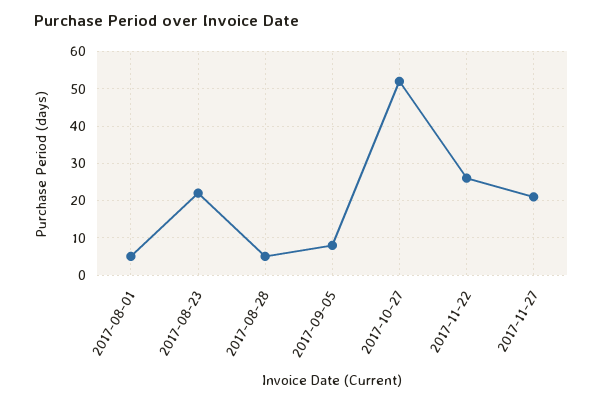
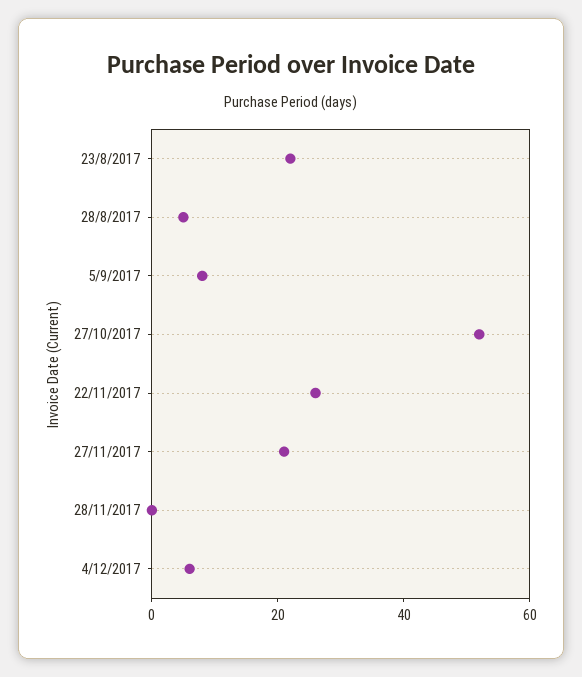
2017-08-01: 5 -> none
28/11/2017: none -> 0
4/12/2017: none -> 5

